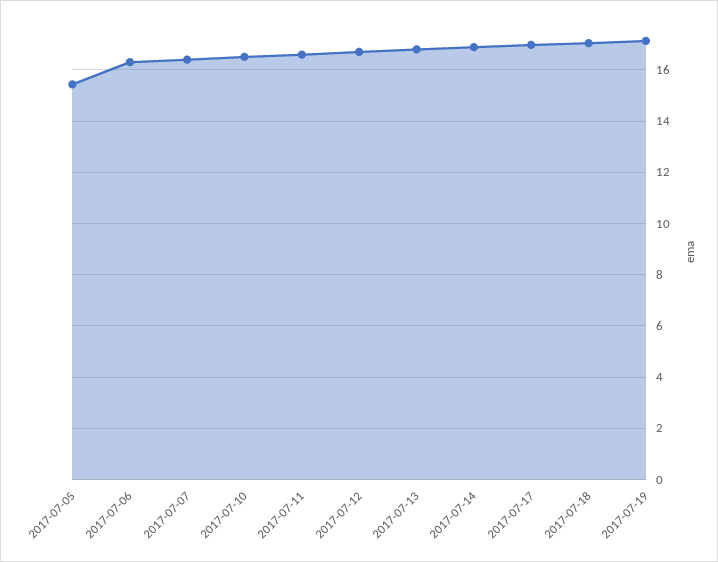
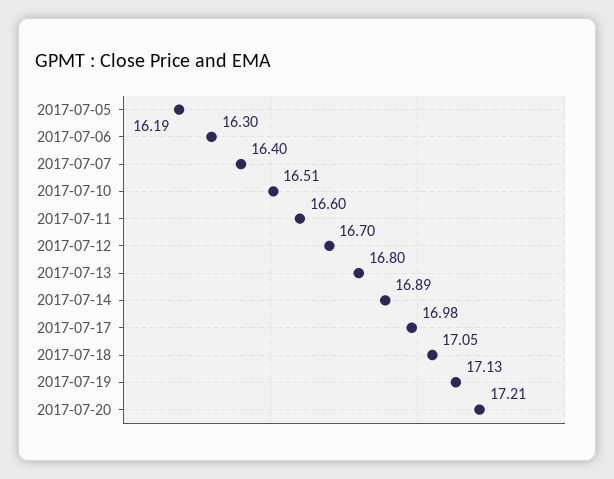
2017-07-05: 15.5 -> 16.19
2017-07-20: none -> 17.21

